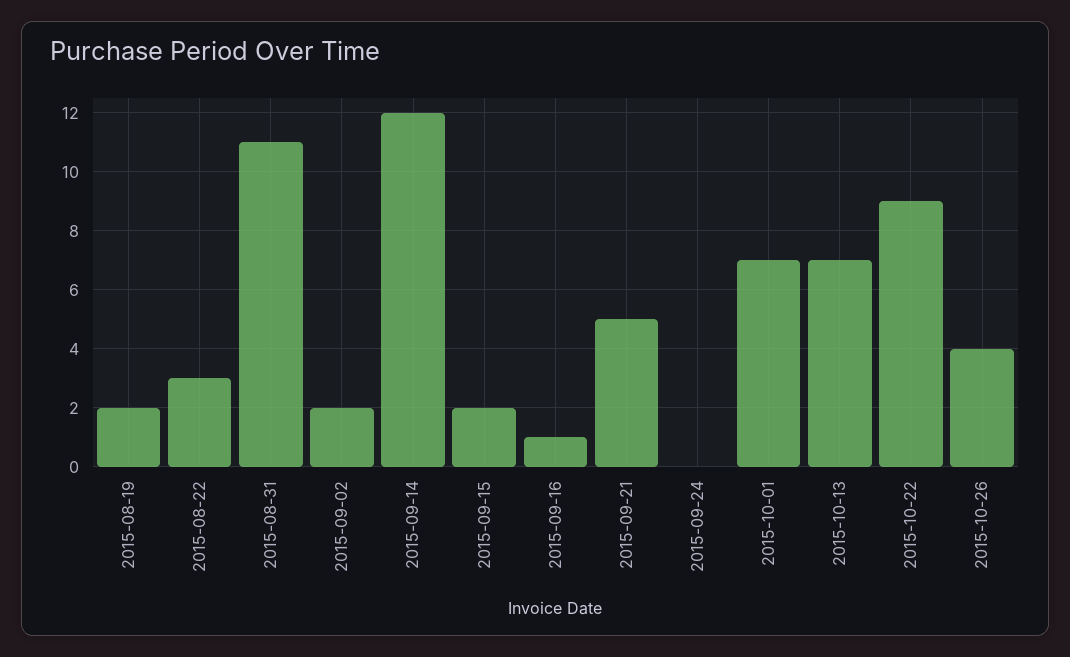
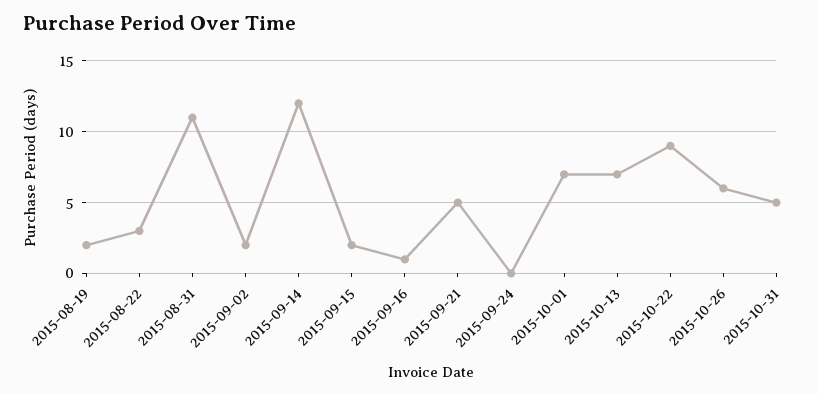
2015-10-26: 4 -> 6
2015-10-31: none -> 5

